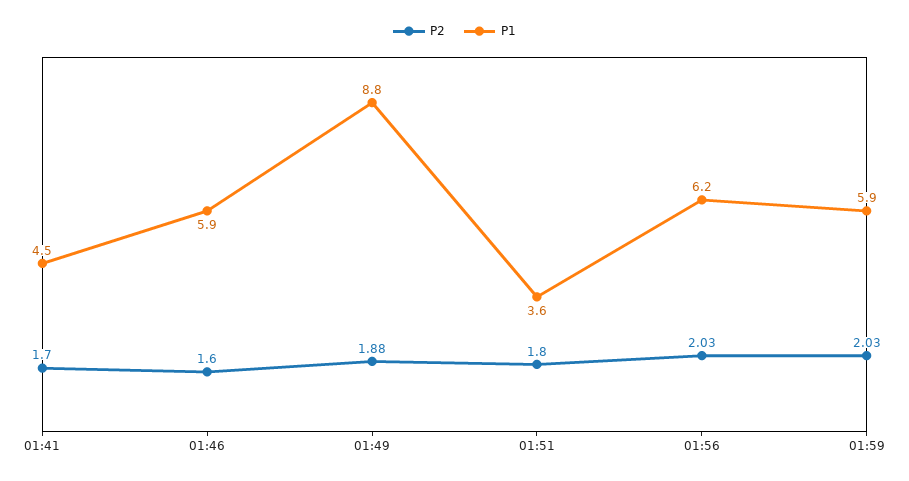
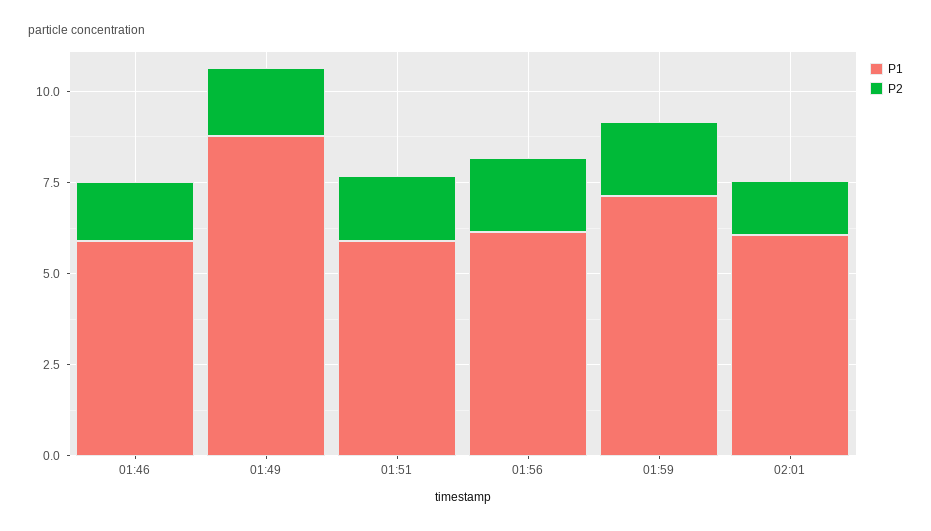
P2, 01:41: 1.7 -> none
P1, 01:41: 4.5 -> none
P1, 01:51: 3.6 -> 6
P1, 01:59: 5.9 -> 7
P1, 02:01: none -> 6
P2, 02:01: none -> 1.5

